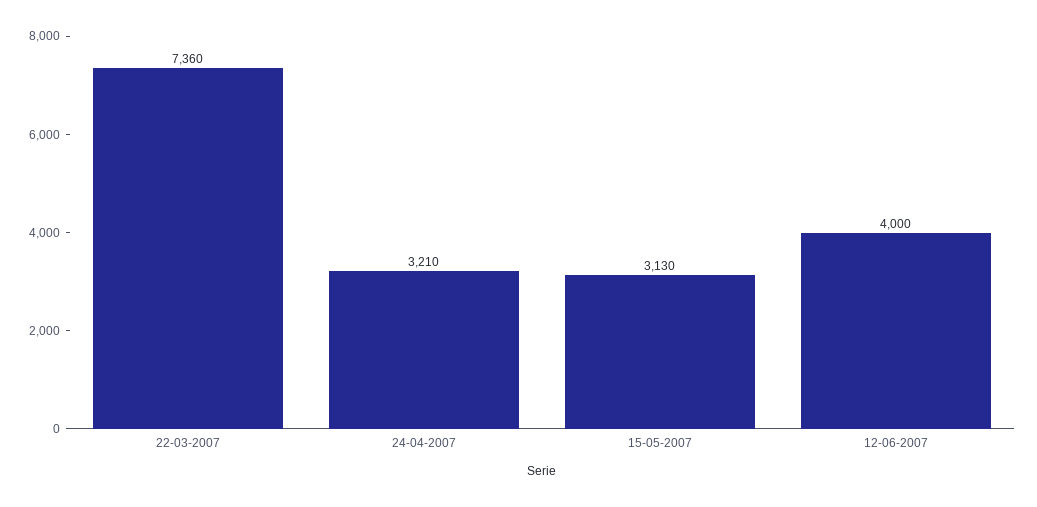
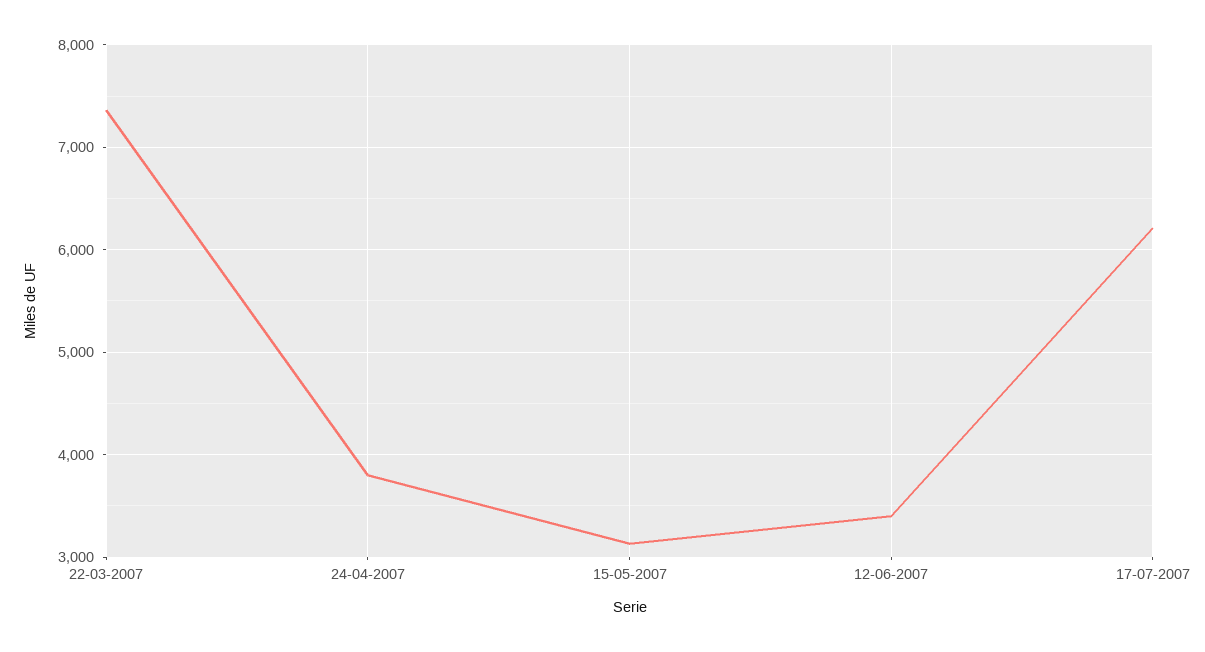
24-04-2007: 3210 -> 3800
12-06-2007: 4000 -> 3400
17-07-2007: none -> 6200

